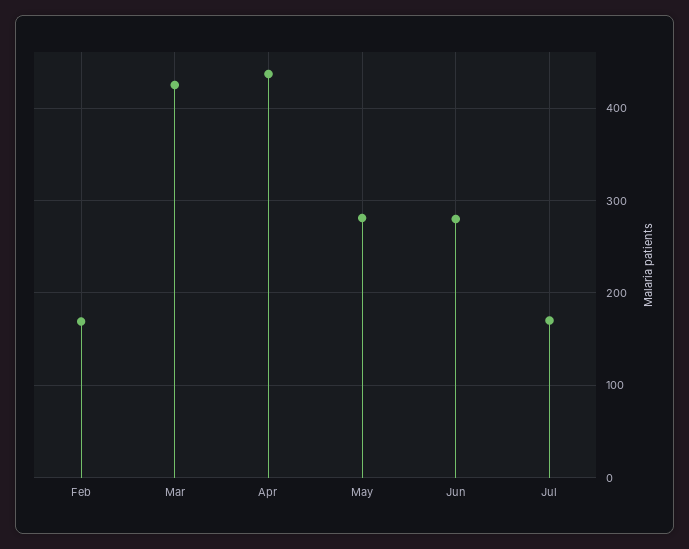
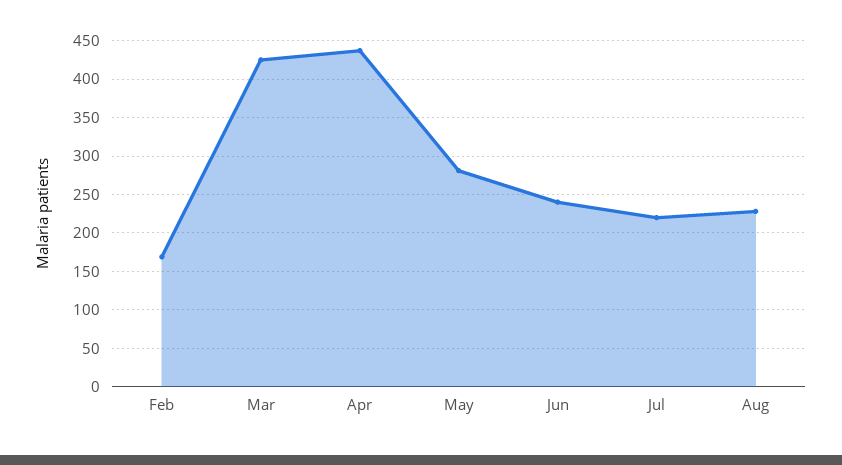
Jun: 280 -> 240
Jul: 170 -> 220
Aug: none -> 230

